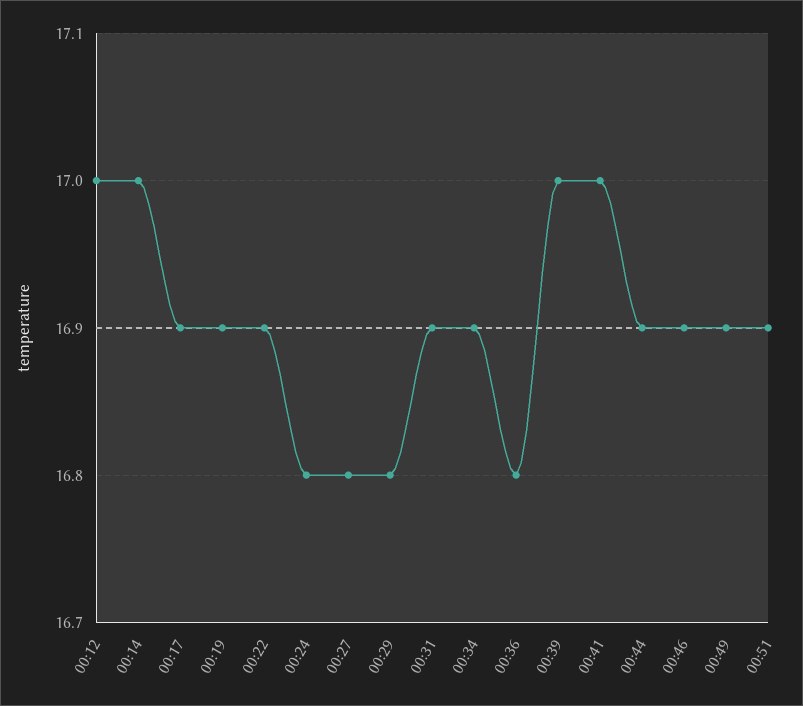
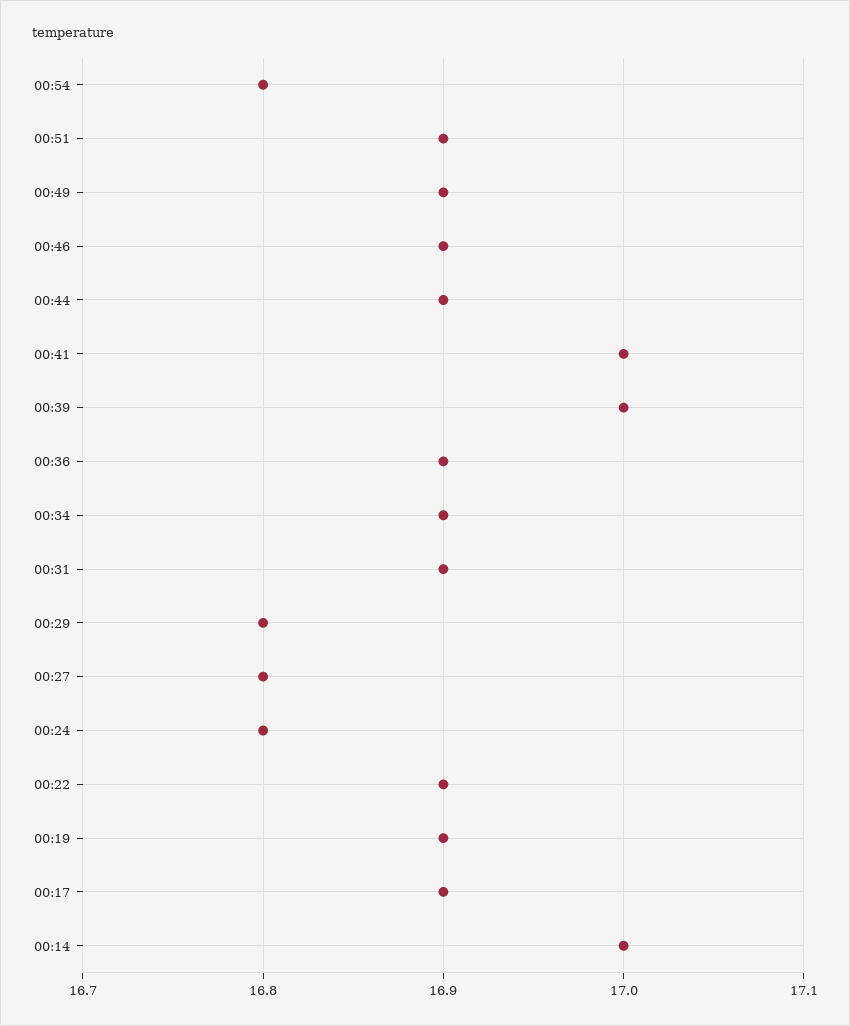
00:12: 17 -> none
00:36: 16.8 -> 16.9
00:54: none -> 16.8

